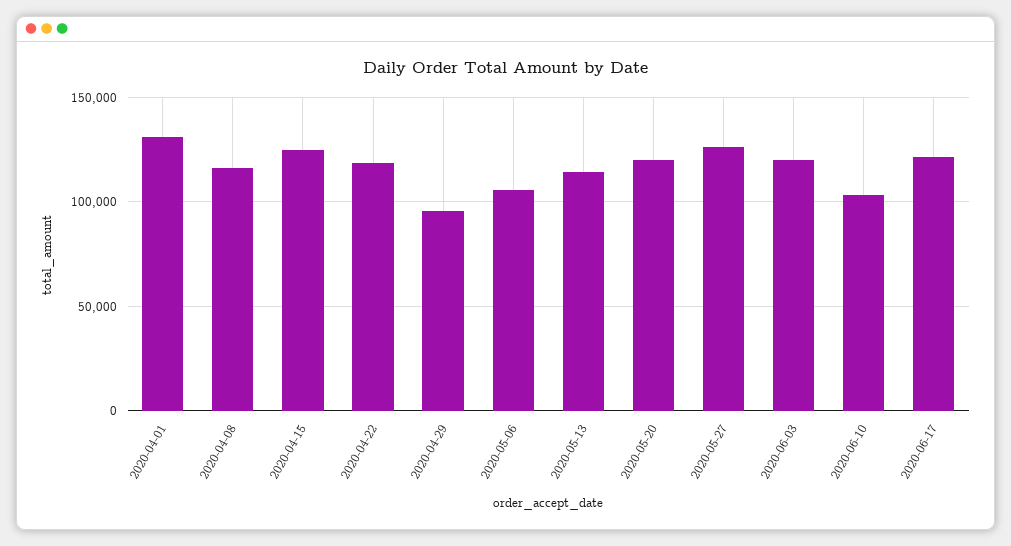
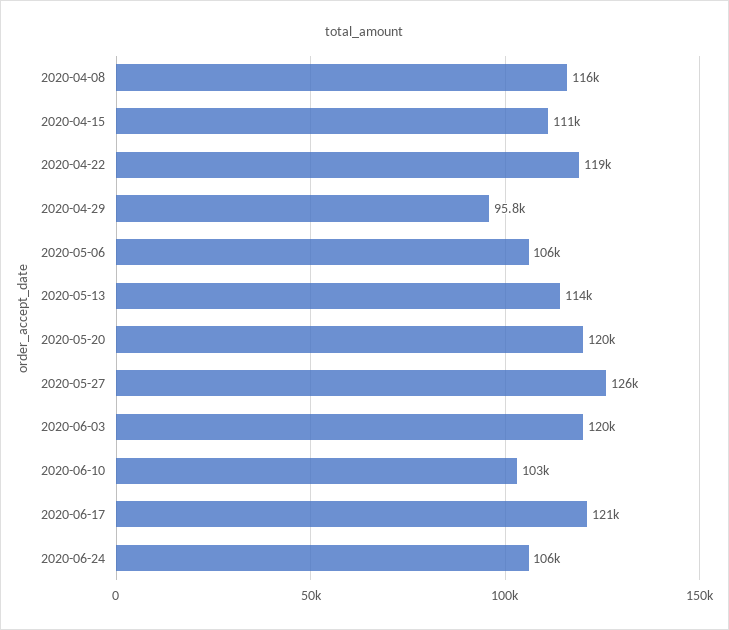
2020-04-01: 130000 -> none
2020-04-15: 125000 -> 111000
2020-06-24: none -> 106000

